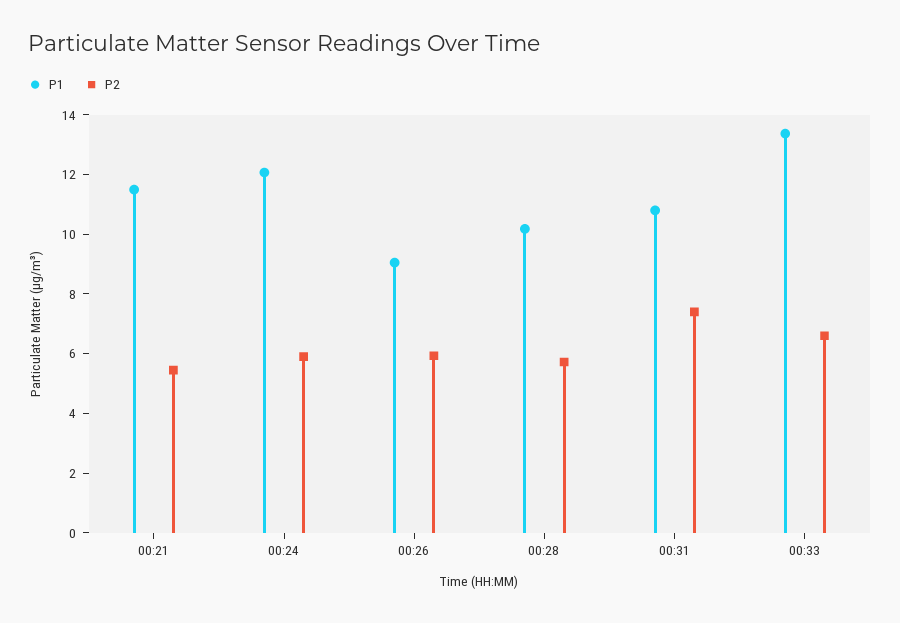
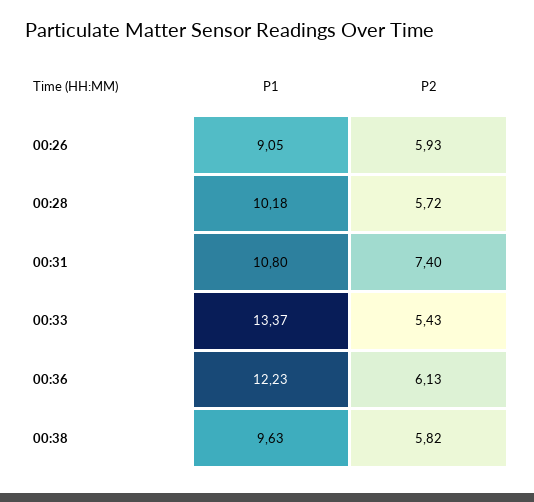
P1, 00:21: 11.5 -> none
P2, 00:21: 5.5 -> none
P1, 00:24: 12 -> none
P2, 00:24: 6 -> none
P2, 00:33: 6.5 -> 5.43
P1, 00:36: none -> 12.23
P2, 00:36: none -> 6.13
P1, 00:38: none -> 9.63
P2, 00:38: none -> 5.82

